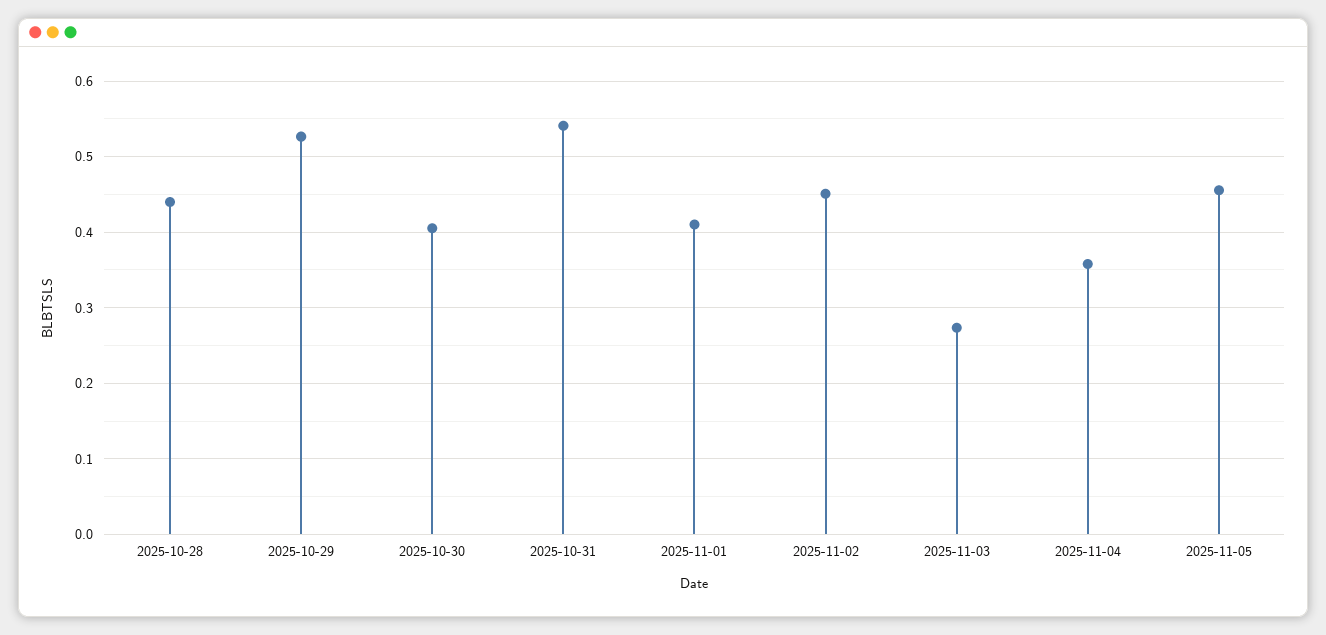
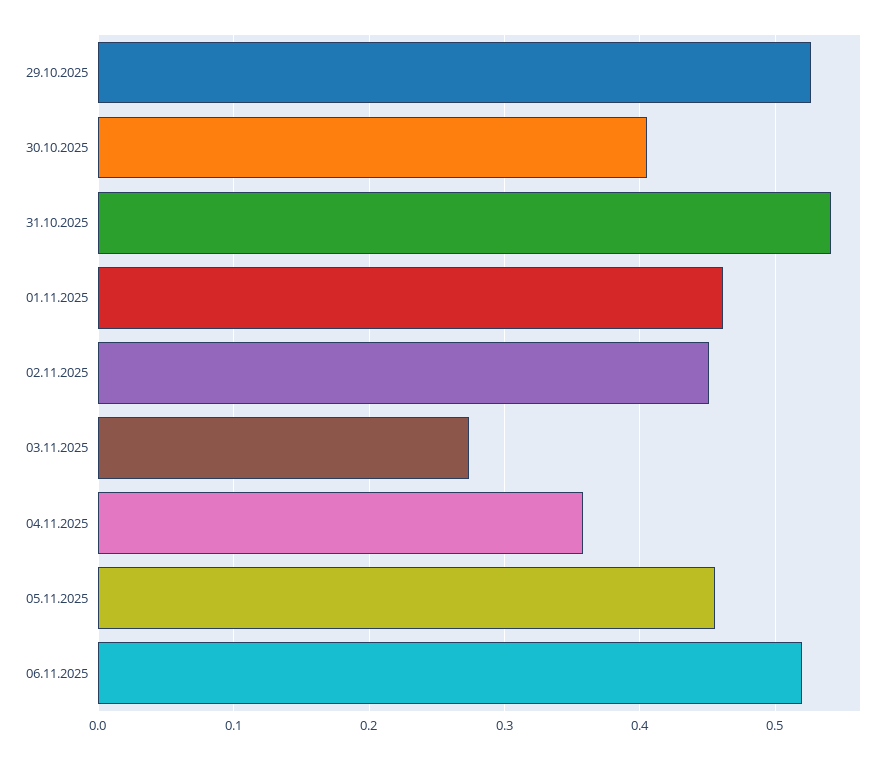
2025-10-28: 0.44 -> none
2025-11-01: 0.41 -> 0.46
06.11.2025: none -> 0.52

